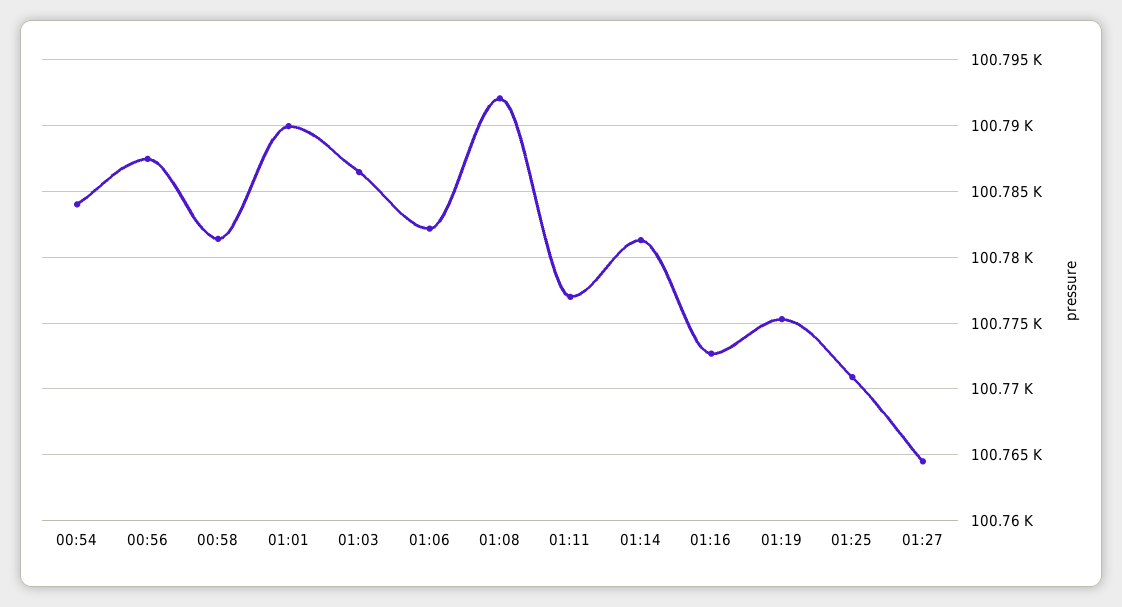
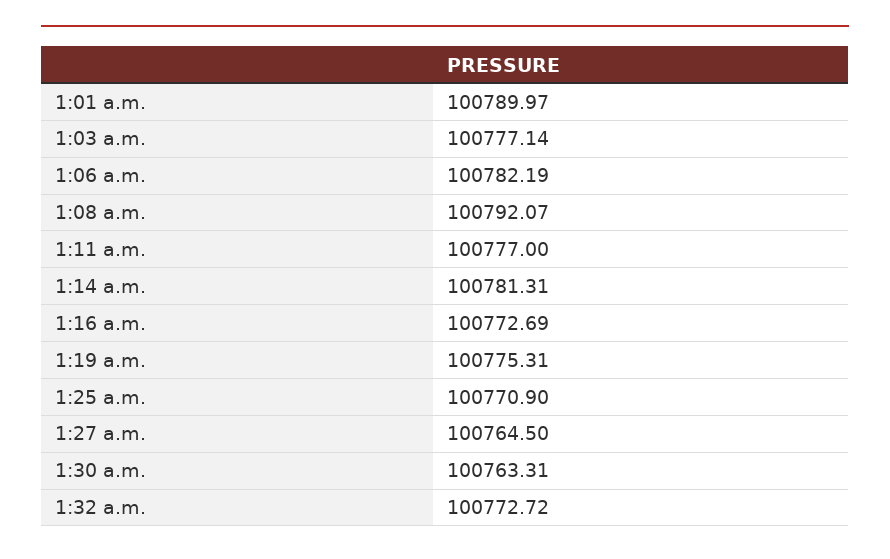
00:54: 100784 -> none
00:56: 100787.5 -> none
00:58: 100781.5 -> none
01:03: 100786.5 -> 100777.14
1:30 a.m.: none -> 100763.31
1:32 a.m.: none -> 100772.72

